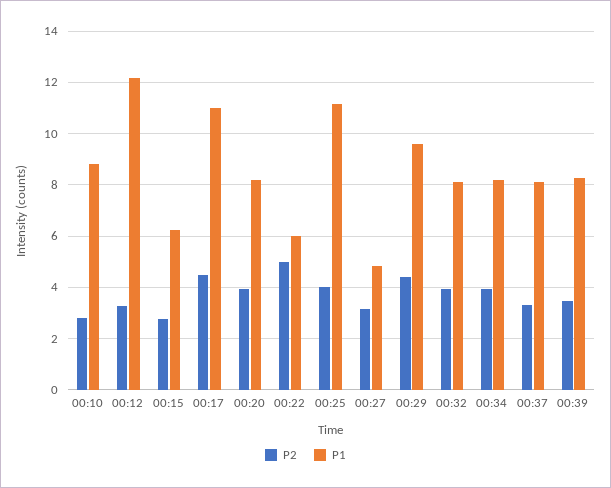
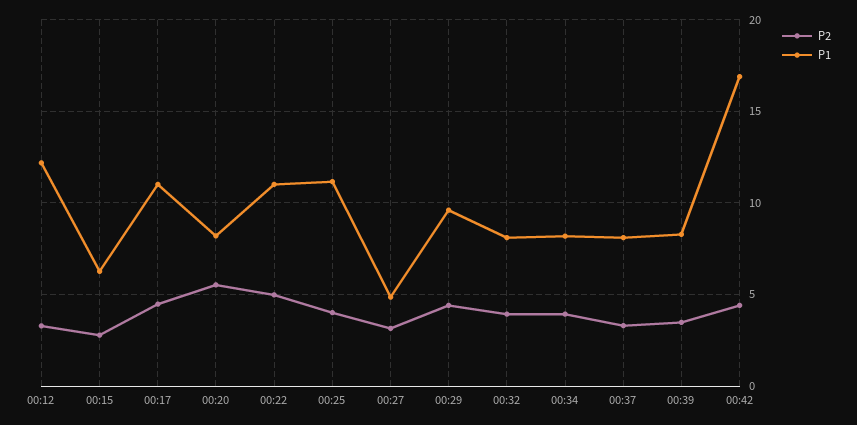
P2, 00:10: 2.75 -> none
P1, 00:10: 8.75 -> none
P2, 00:20: 4 -> 5.5
P1, 00:22: 6 -> 11
P2, 00:42: none -> 4.5
P1, 00:42: none -> 17

